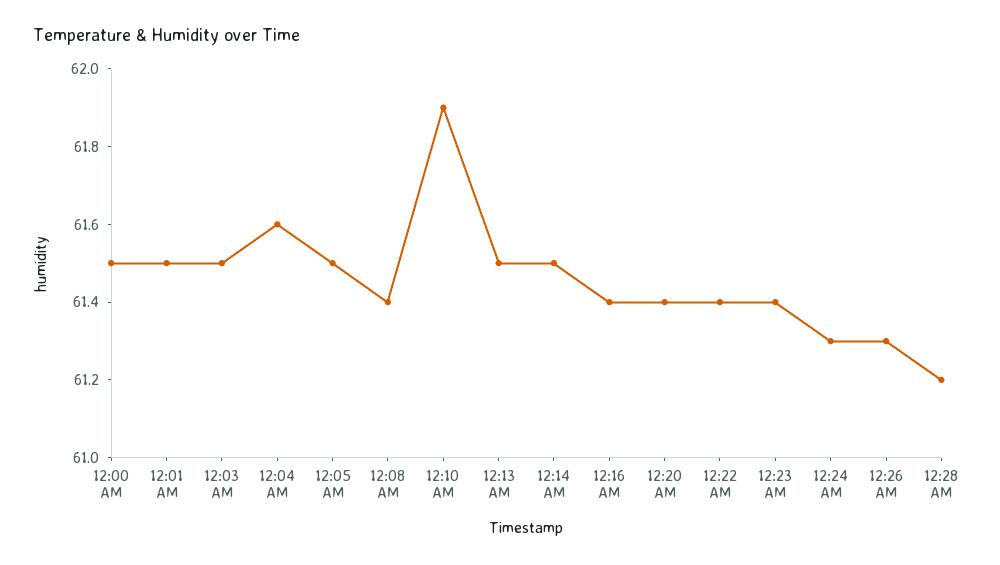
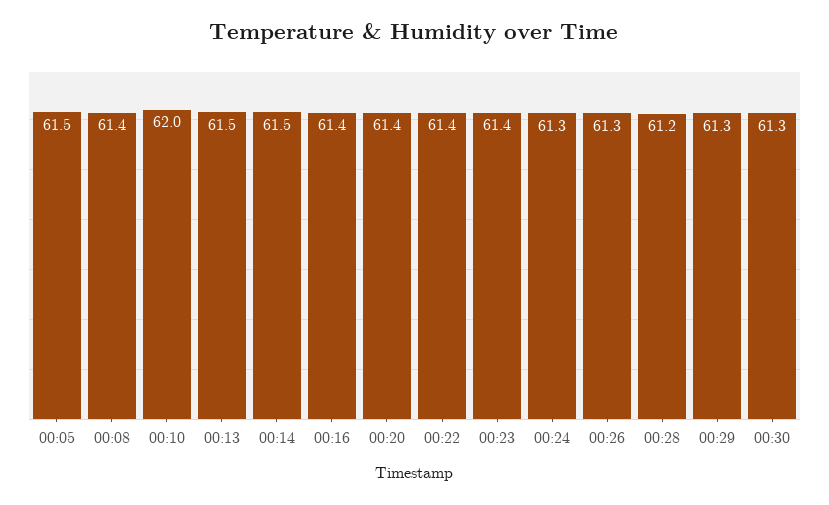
12:00 AM: 61.5 -> none
12:01 AM: 61.5 -> none
12:03 AM: 61.5 -> none
12:04 AM: 61.6 -> none
12:10 AM: 61.9 -> 62
00:29: none -> 61.3
00:30: none -> 61.3

